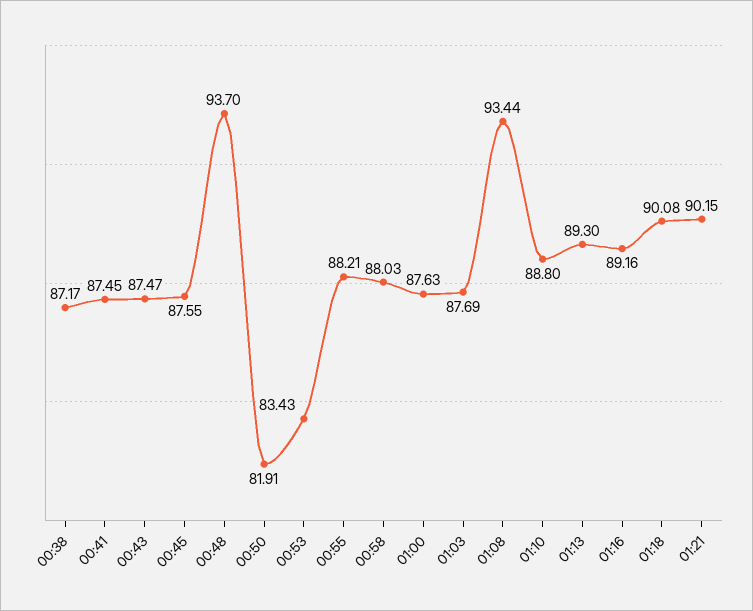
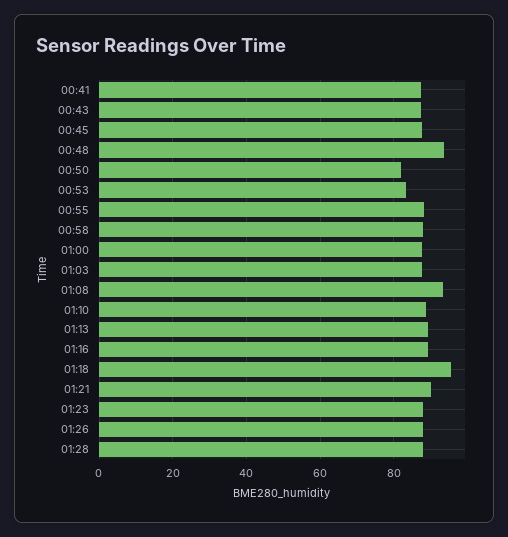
00:38: 87.17 -> none
01:18: 90.08 -> 96
01:23: none -> 88
01:26: none -> 88
01:28: none -> 88

